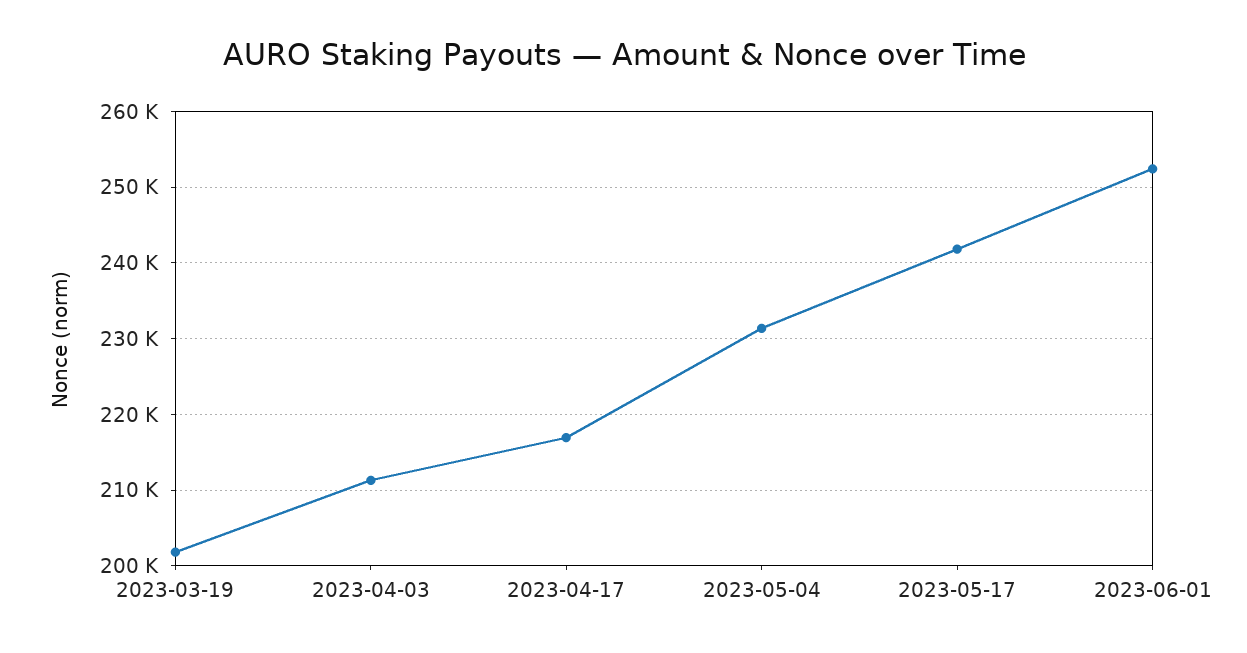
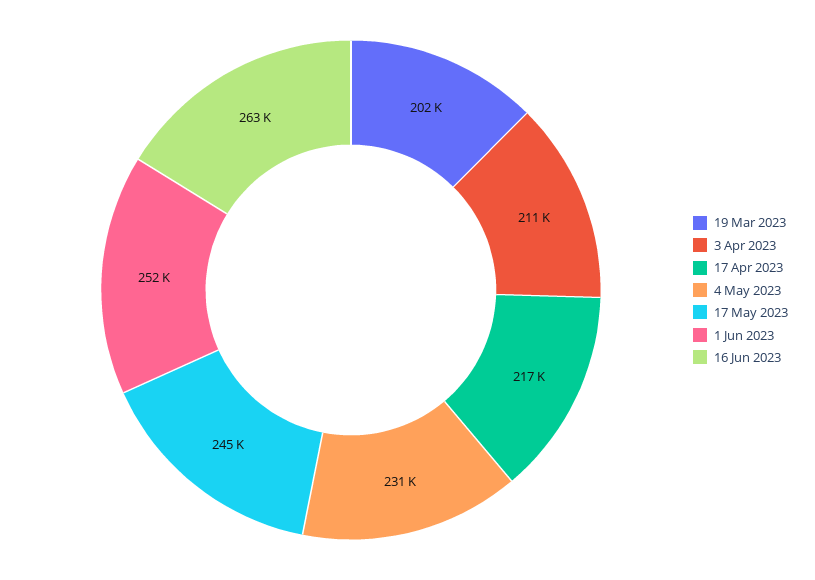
2023-05-17: 242000 -> 245000
16 Jun 2023: none -> 263000

